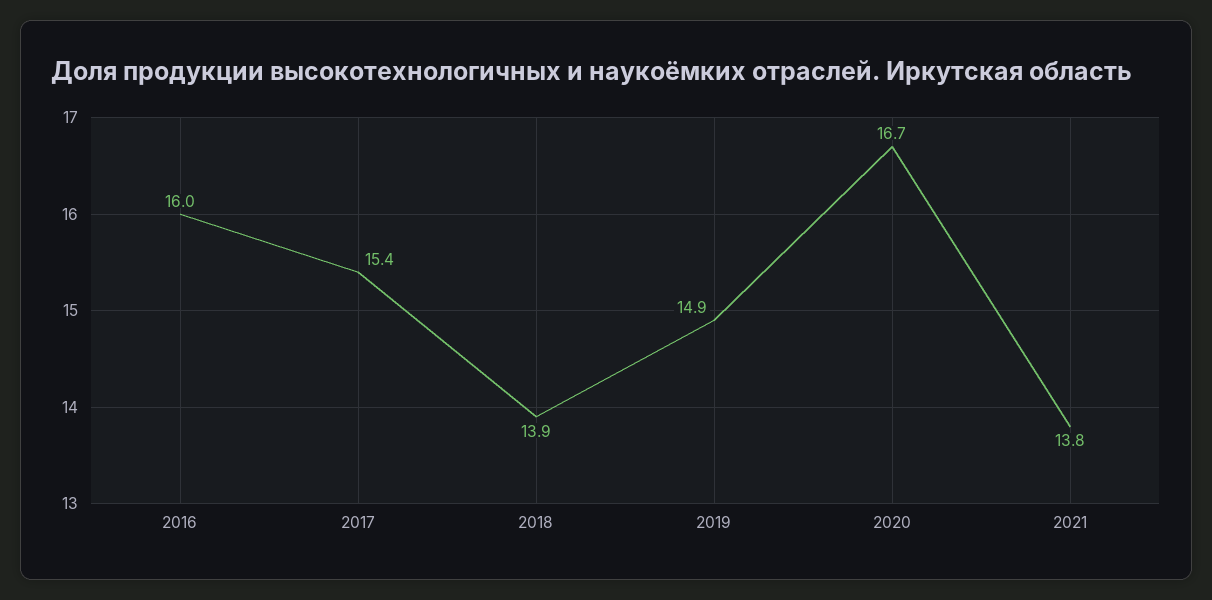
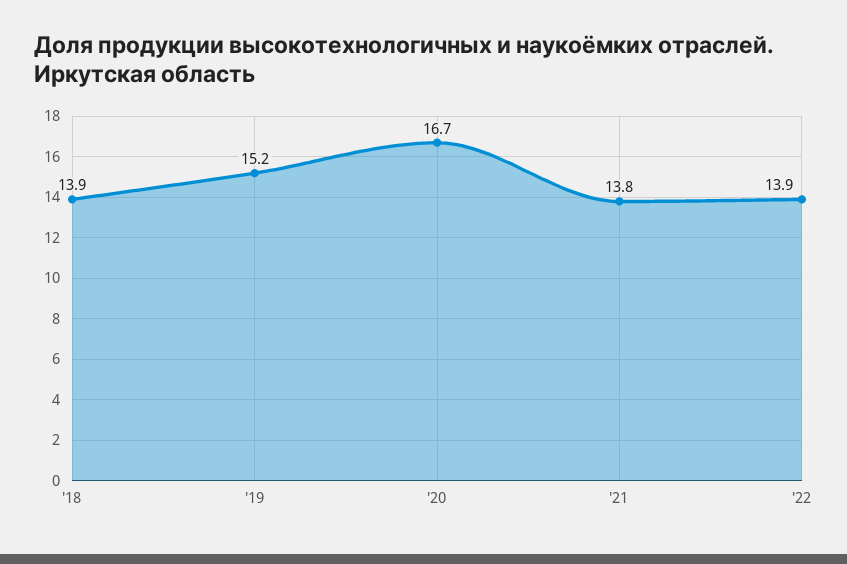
2016: 16 -> none
2017: 15.4 -> none
2019: 14.9 -> 15.2
'22: none -> 13.9

